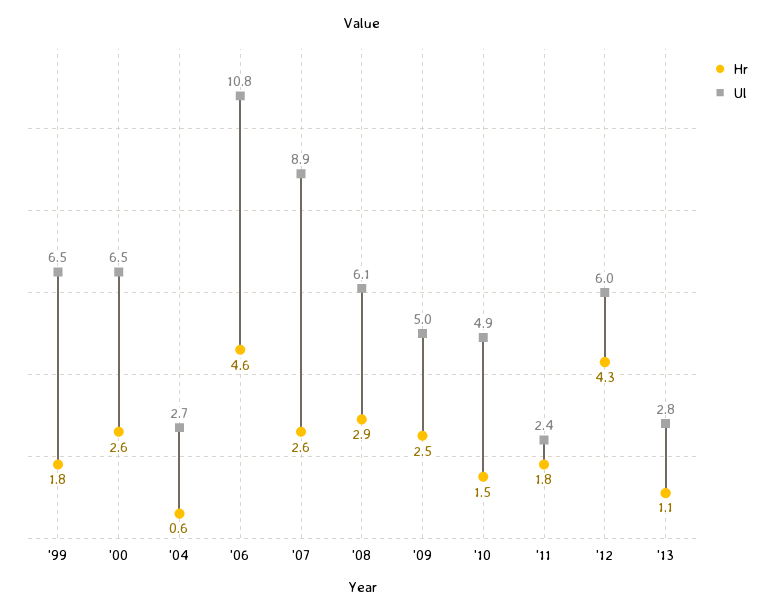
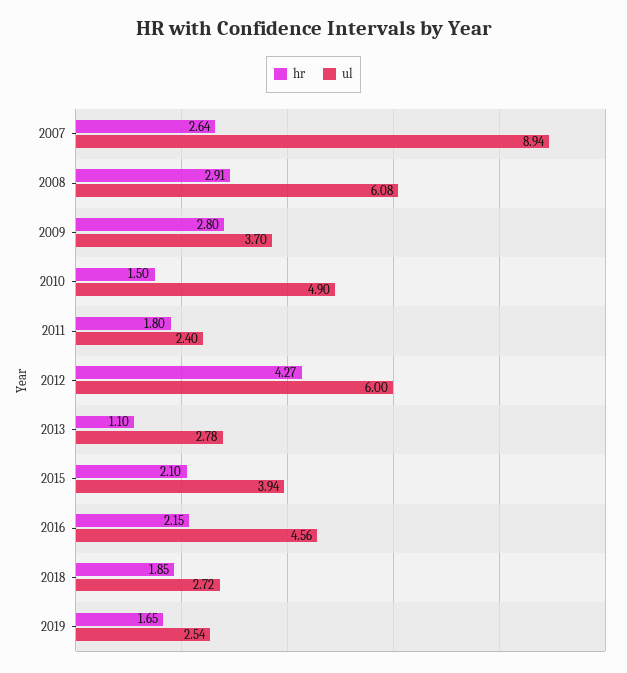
Hr, '99: 1.8 -> none
Ul, '99: 6.5 -> none
Hr, '00: 2.6 -> none
Ul, '00: 6.5 -> none
Hr, '04: 0.6 -> none
Ul, '04: 2.7 -> none
Hr, '06: 4.6 -> none
Ul, '06: 10.8 -> none
Hr, '09: 2.5 -> 2.8
Ul, '09: 5 -> 3.7
Hr, 2015: none -> 2.1
Ul, 2015: none -> 3.94
Hr, 2016: none -> 2.15
Ul, 2016: none -> 4.56
Hr, 2018: none -> 1.85
Ul, 2018: none -> 2.72
Hr, 2019: none -> 1.65
Ul, 2019: none -> 2.54

